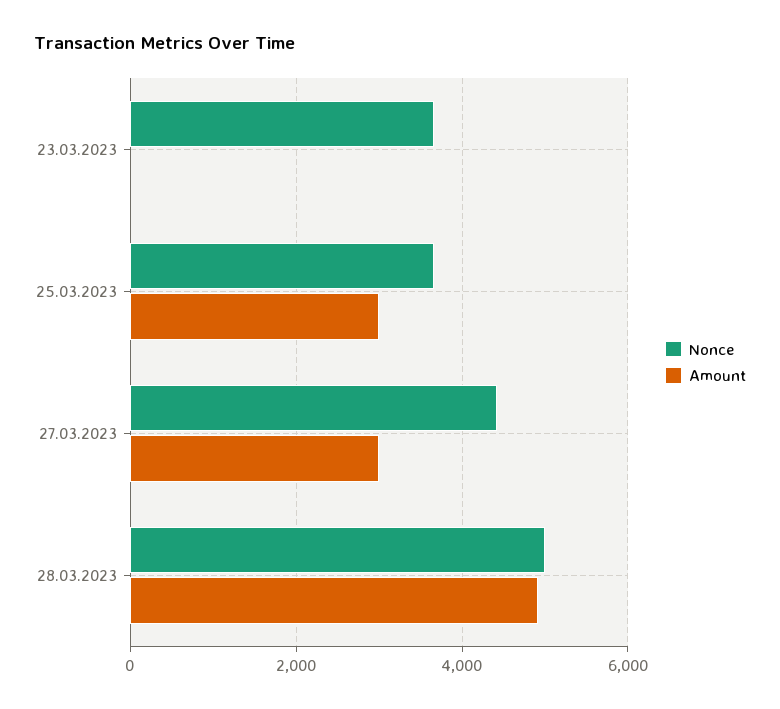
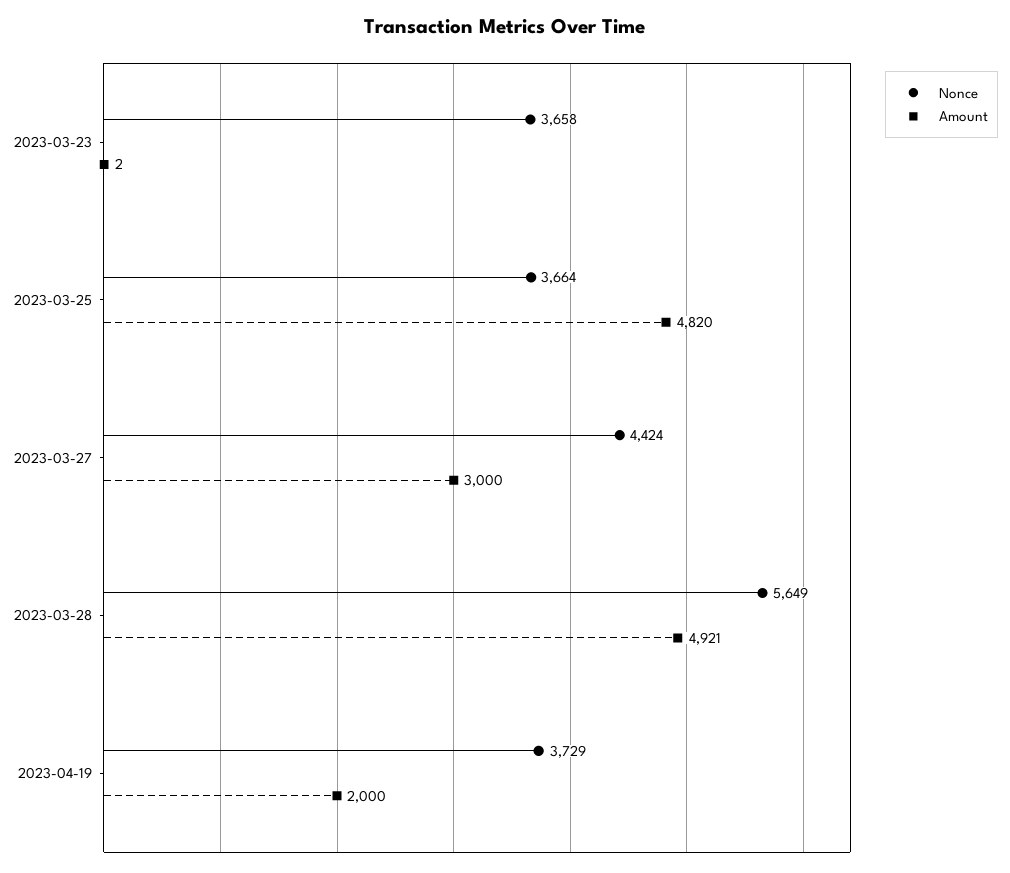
Amount, 25.03.2023: 3000 -> 4820
Nonce, 28.03.2023: 5000 -> 5649
Nonce, 2023-04-19: none -> 3729
Amount, 2023-04-19: none -> 2000

